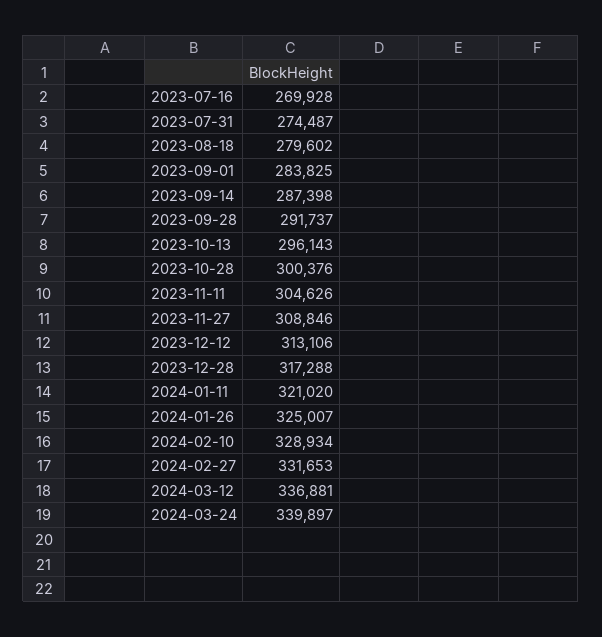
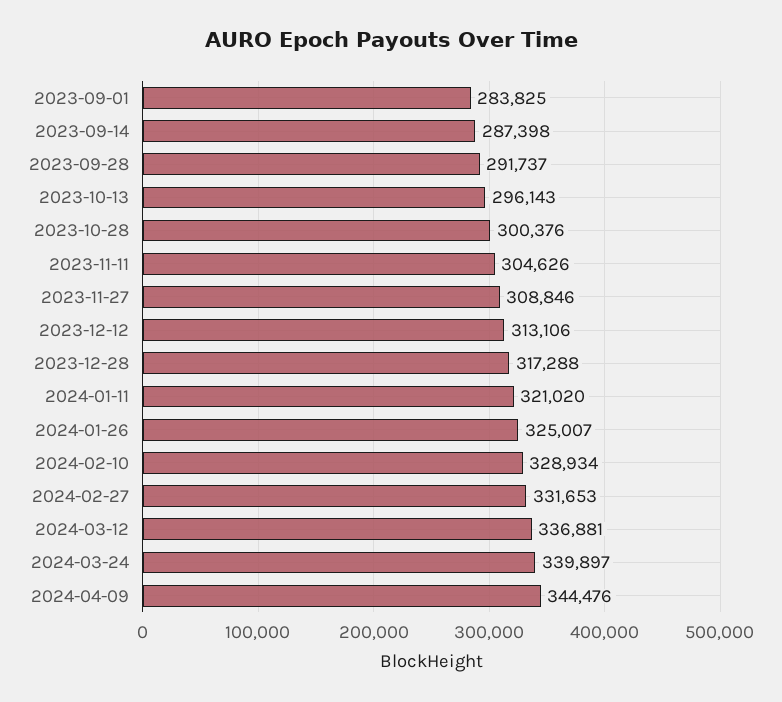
2023-07-16: 269928 -> none
2023-07-31: 274487 -> none
2023-08-18: 279602 -> none
2024-04-09: none -> 344476

